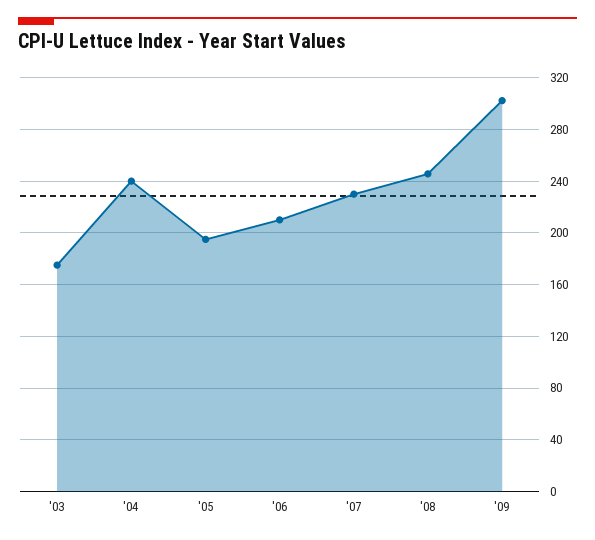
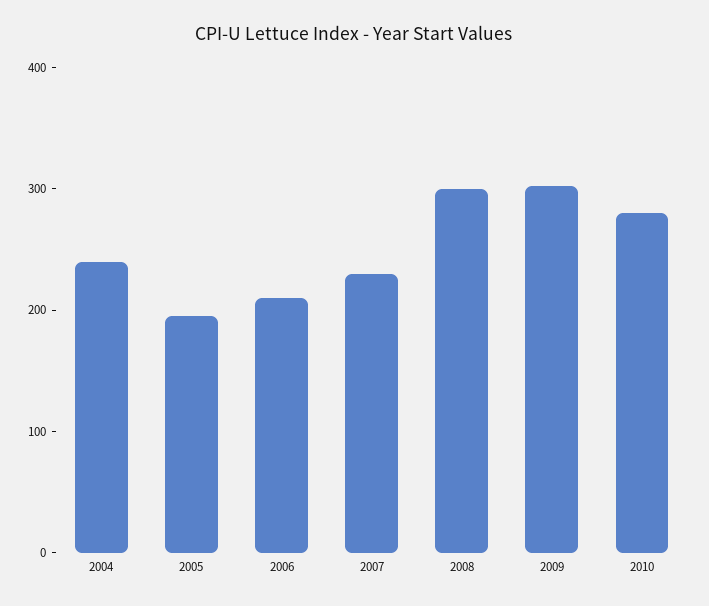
'03: 175 -> none
'08: 245 -> 300
2010: none -> 280

